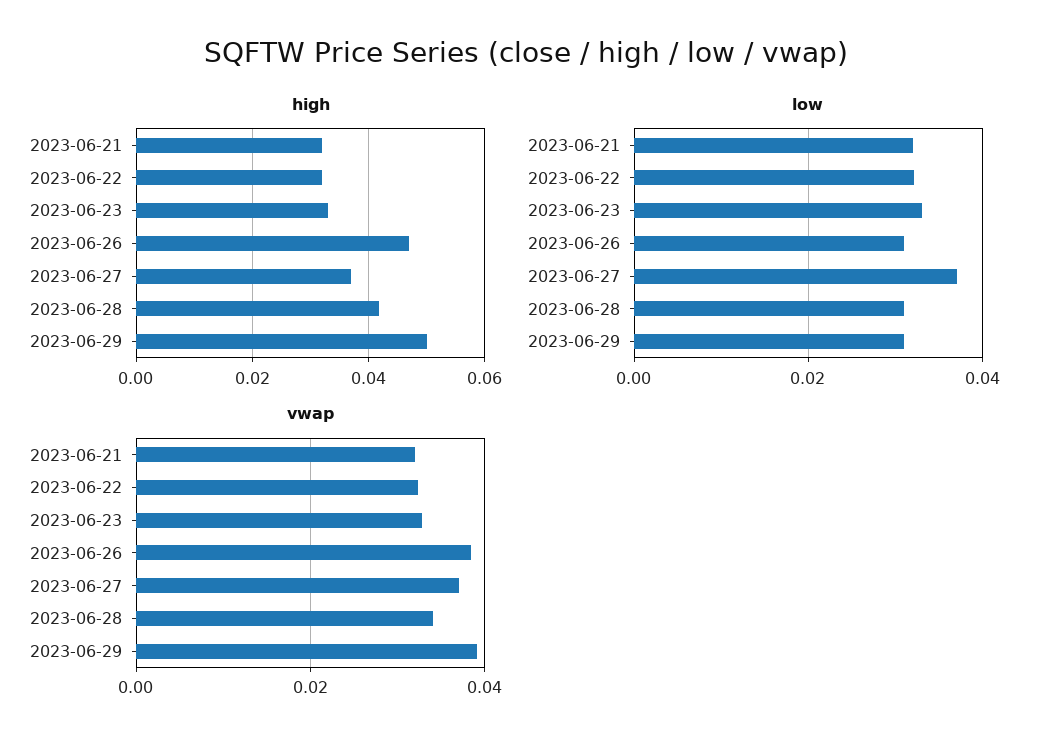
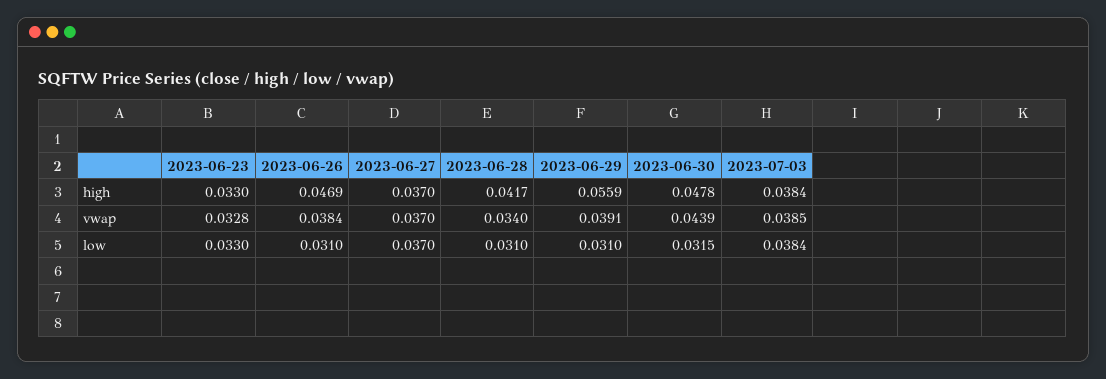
high, 2023-06-21: 0.032 -> none
high, 2023-06-22: 0.032 -> none
high, 2023-06-29: 0.05 -> 0.0559
low, 2023-06-21: 0.032 -> none
low, 2023-06-22: 0.032 -> none
vwap, 2023-06-21: 0.032 -> none
vwap, 2023-06-22: 0.032 -> none
high, 2023-06-30: none -> 0.0478
high, 2023-07-03: none -> 0.0384
vwap, 2023-06-30: none -> 0.0439
vwap, 2023-07-03: none -> 0.0385
low, 2023-06-30: none -> 0.0315
low, 2023-07-03: none -> 0.0384

